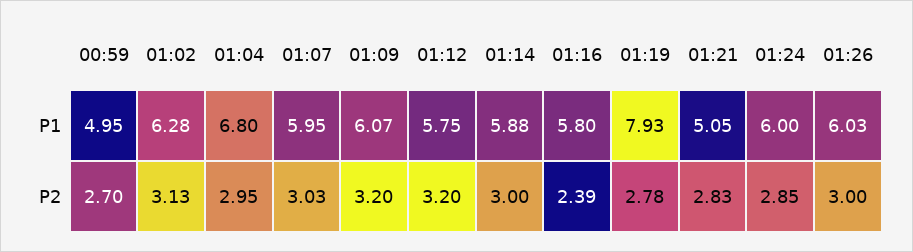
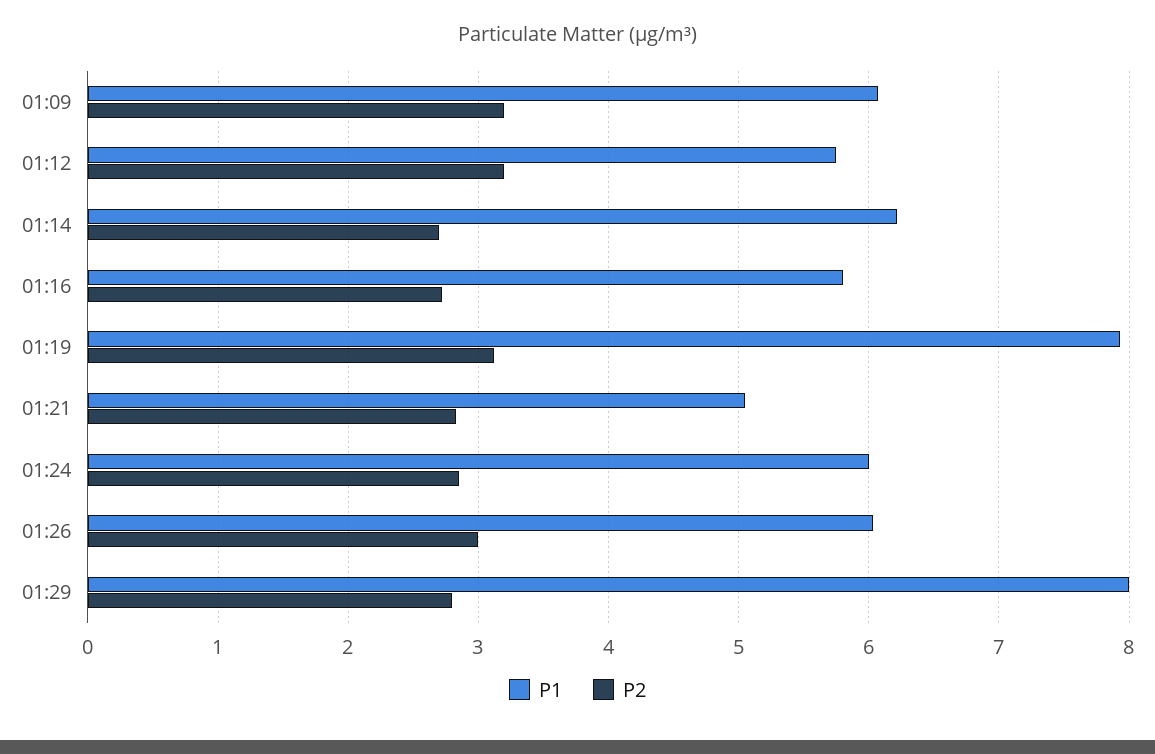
P1, 00:59: 4.95 -> none
P1, 01:02: 6.28 -> none
P1, 01:04: 6.8 -> none
P1, 01:07: 5.95 -> none
P1, 01:14: 5.88 -> 6.2
P2, 00:59: 2.7 -> none
P2, 01:02: 3.13 -> none
P2, 01:04: 2.95 -> none
P2, 01:07: 3.03 -> none
P2, 01:14: 3 -> 2.7
P2, 01:16: 2.39 -> 2.7
P2, 01:19: 2.78 -> 3.1
P1, 01:29: none -> 8
P2, 01:29: none -> 2.8

